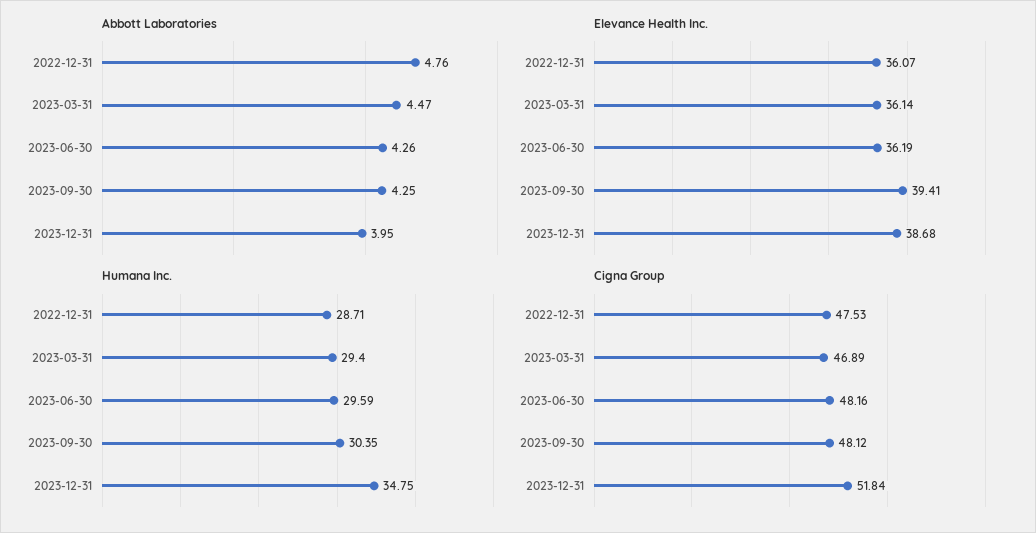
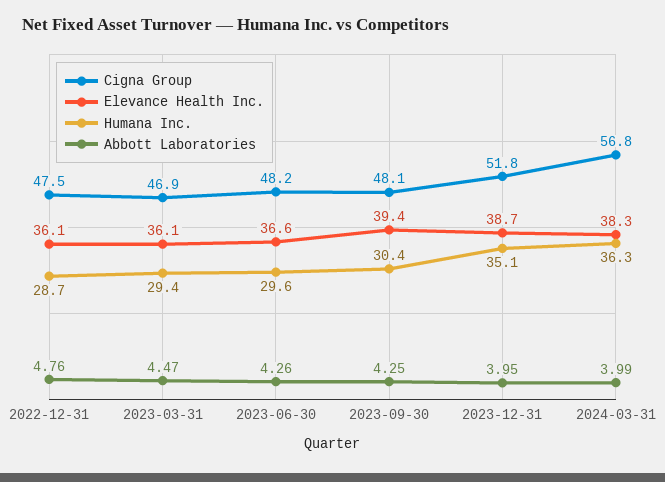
Elevance Health Inc., 2023-06-30: 36.19 -> 36.6
Humana Inc., 2023-12-31: 34.75 -> 35.1
Cigna Group, 2024-03-31: none -> 56.8
Elevance Health Inc., 2024-03-31: none -> 38.3
Humana Inc., 2024-03-31: none -> 36.3
Abbott Laboratories, 2024-03-31: none -> 3.99

